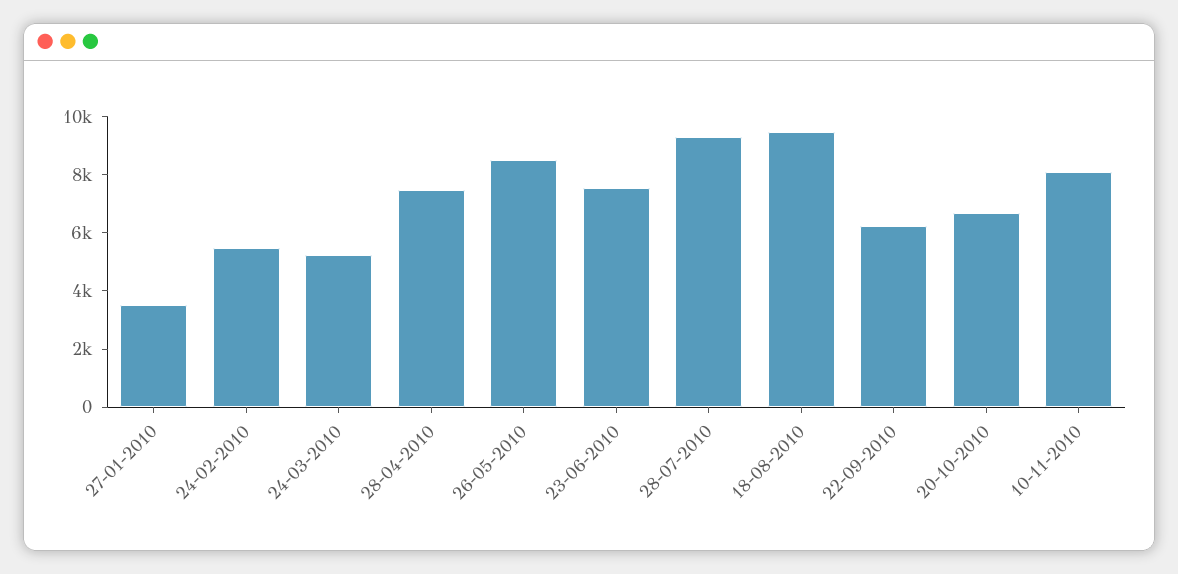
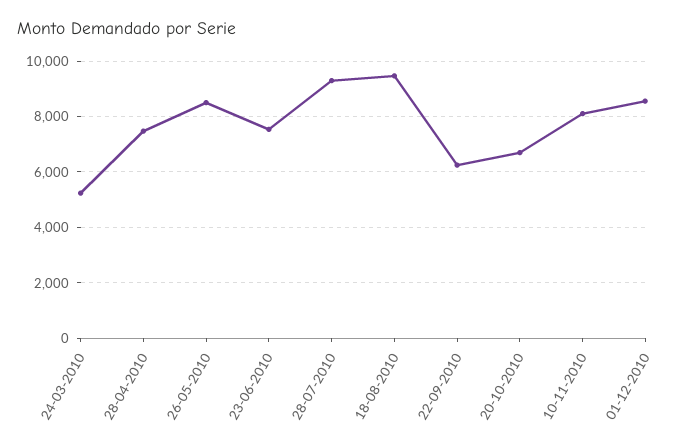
27-01-2010: 3500 -> none
24-02-2010: 5500 -> none
01-12-2010: none -> 8500

